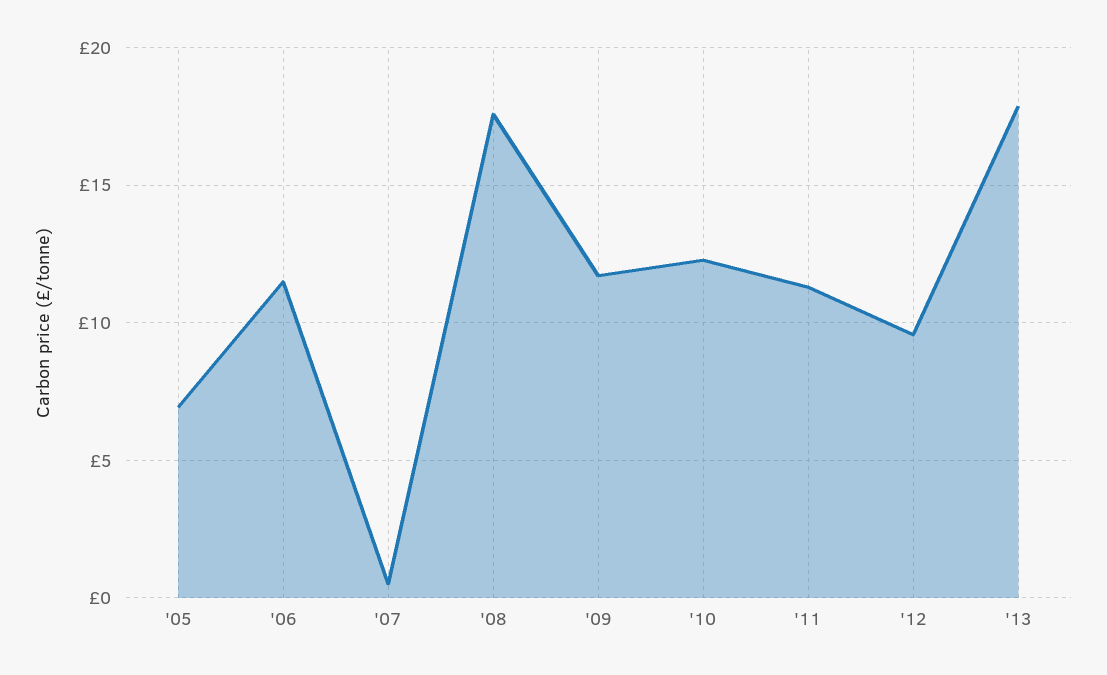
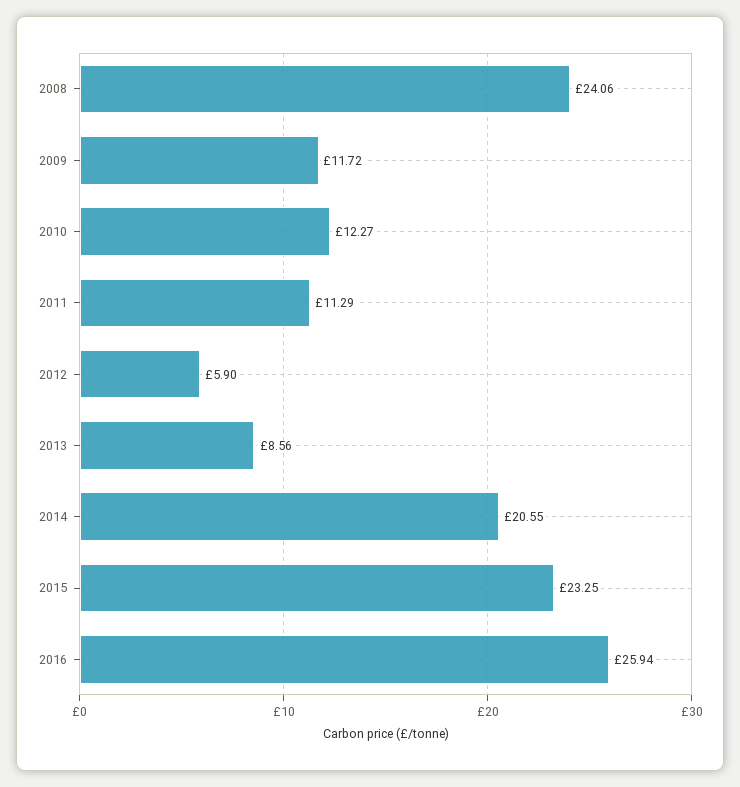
'05: 7 -> none
'06: 11.5 -> none
'07: 0.5 -> none
'08: 17.5 -> 24.06
'12: 9.5 -> 5.9
'13: 18 -> 8.56
2014: none -> 20.55
2015: none -> 23.25
2016: none -> 25.94

